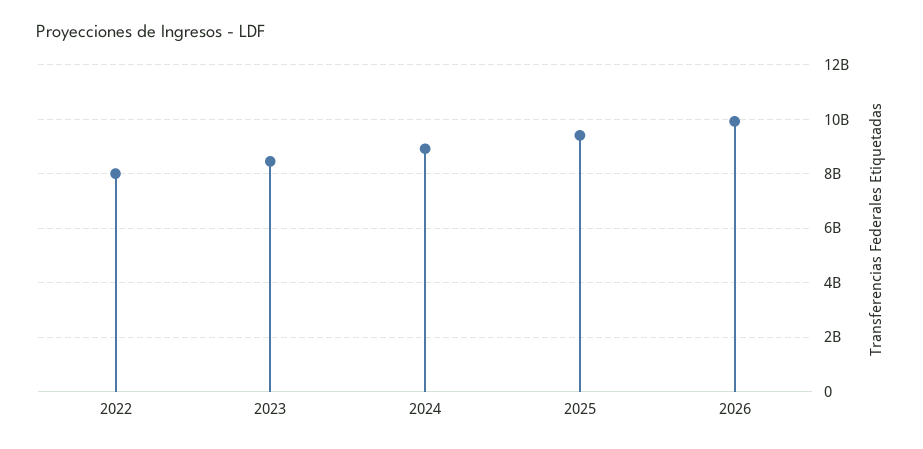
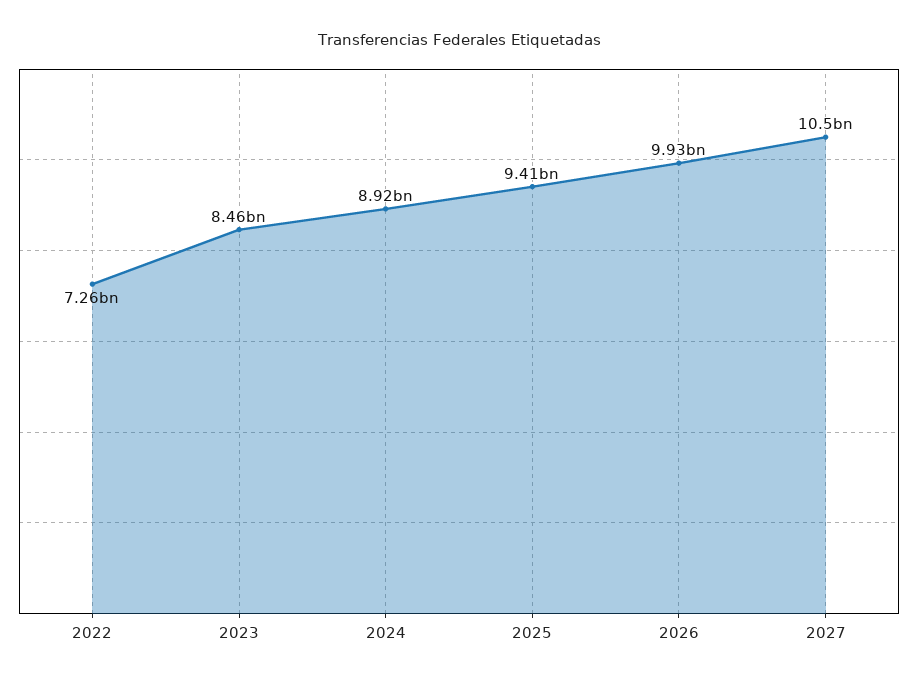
2022: 8000000000 -> 7260000000
2027: none -> 10500000000

